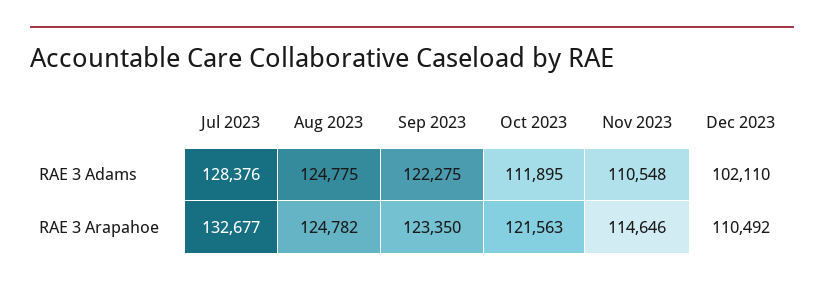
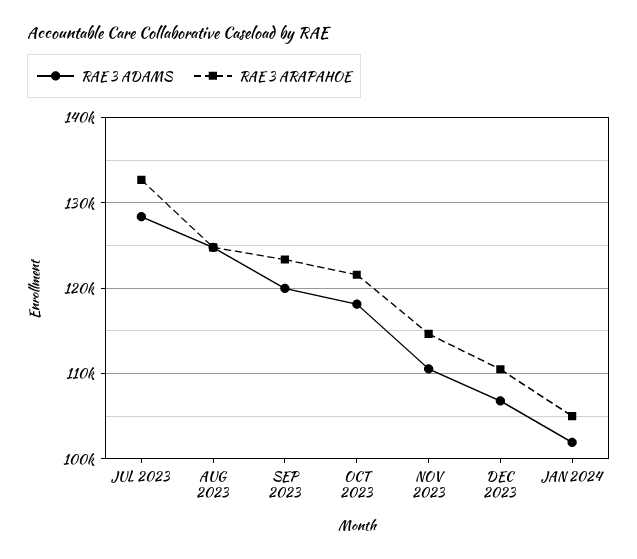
RAE 3 Adams, Sep 2023: 122275 -> 120000
RAE 3 Adams, Oct 2023: 111895 -> 118000
RAE 3 Adams, Dec 2023: 102110 -> 107000
RAE 3 Adams, JAN 2024: none -> 102000
RAE 3 Arapahoe, JAN 2024: none -> 105000

